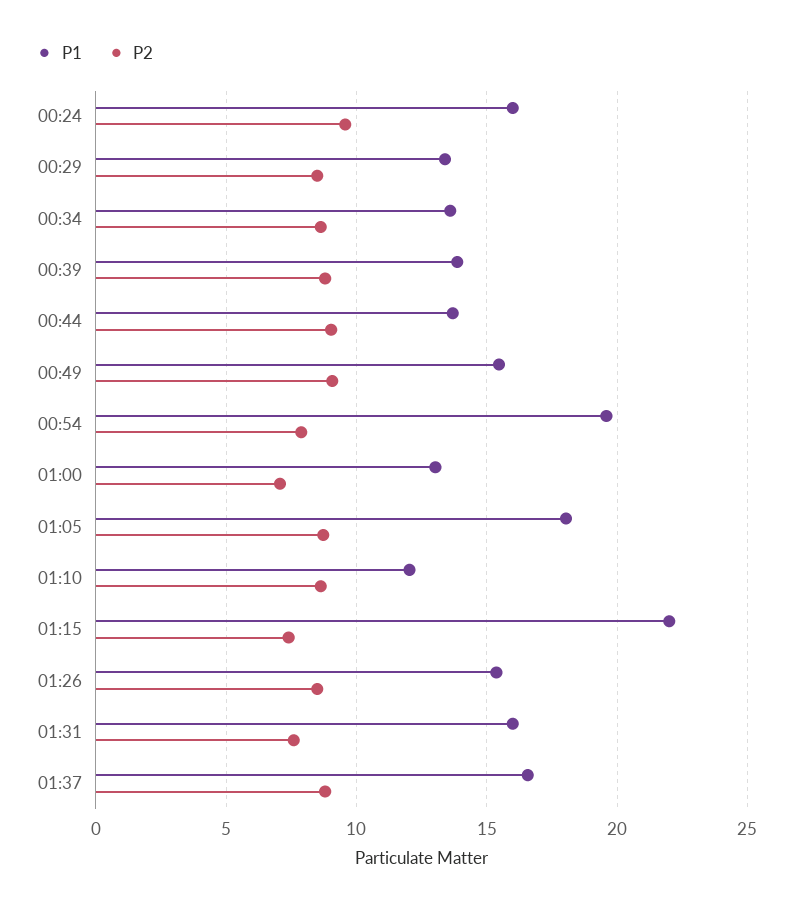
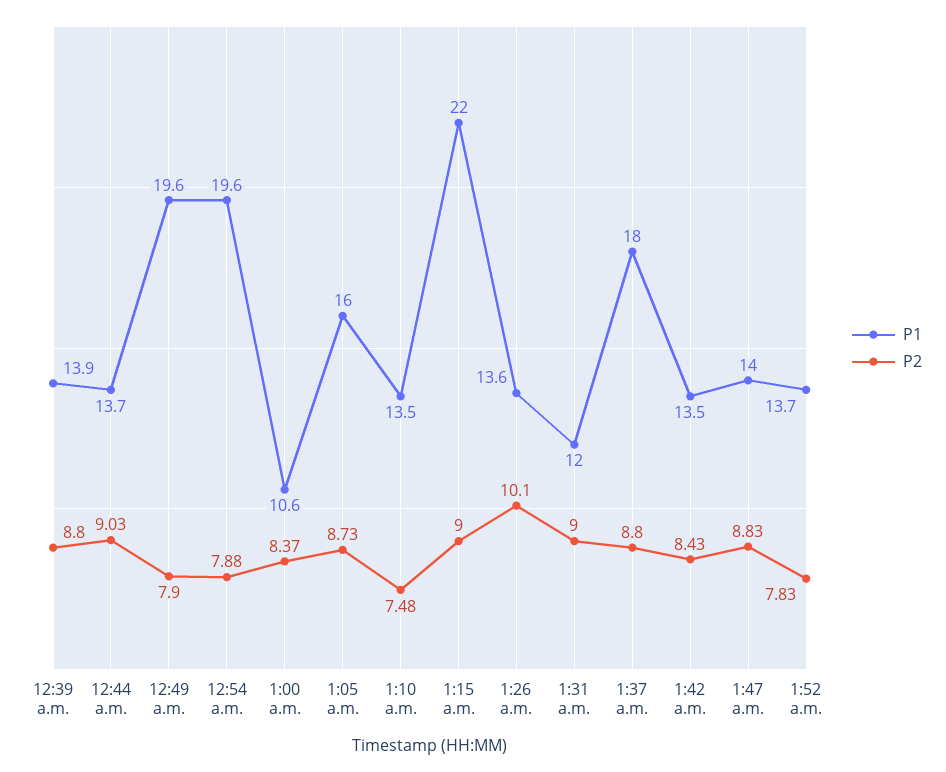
P1, 00:24: 16 -> none
P2, 00:24: 9.5 -> none
P1, 00:29: 13.5 -> none
P2, 00:29: 8.5 -> none
P1, 00:34: 13.5 -> none
P2, 00:34: 8.5 -> none
P1, 00:49: 15.5 -> 19.6
P2, 00:49: 9 -> 7.9
P1, 01:00: 13 -> 10.6
P2, 01:00: 7 -> 8.37
P1, 01:05: 18 -> 16
P1, 01:10: 12 -> 13.5
P2, 01:10: 8.5 -> 7.48
P2, 01:15: 7.5 -> 9
P1, 01:26: 15.5 -> 13.6
P2, 01:26: 8.5 -> 10.1
P1, 01:31: 16 -> 12
P2, 01:31: 7.5 -> 9
P1, 01:37: 16.5 -> 18
P1, 1:42 a.m.: none -> 13.5
P2, 1:42 a.m.: none -> 8.43
P1, 1:47 a.m.: none -> 14
P2, 1:47 a.m.: none -> 8.83
P1, 1:52 a.m.: none -> 13.7
P2, 1:52 a.m.: none -> 7.83

